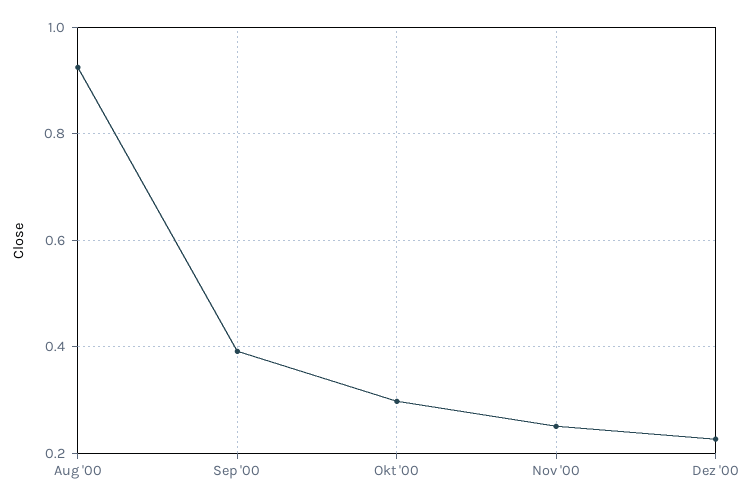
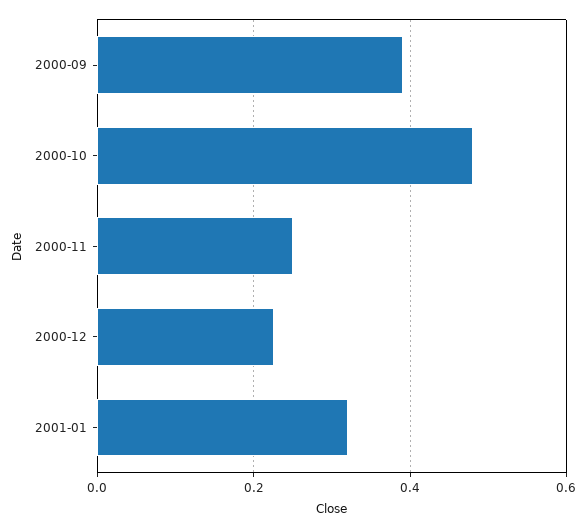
Aug '00: 0.92 -> none
Okt '00: 0.3 -> 0.48
2001-01: none -> 0.32

